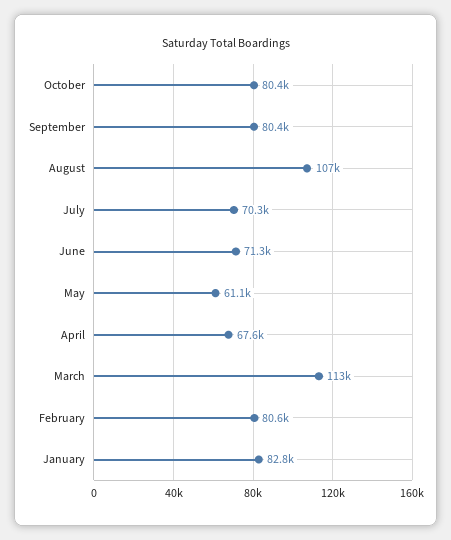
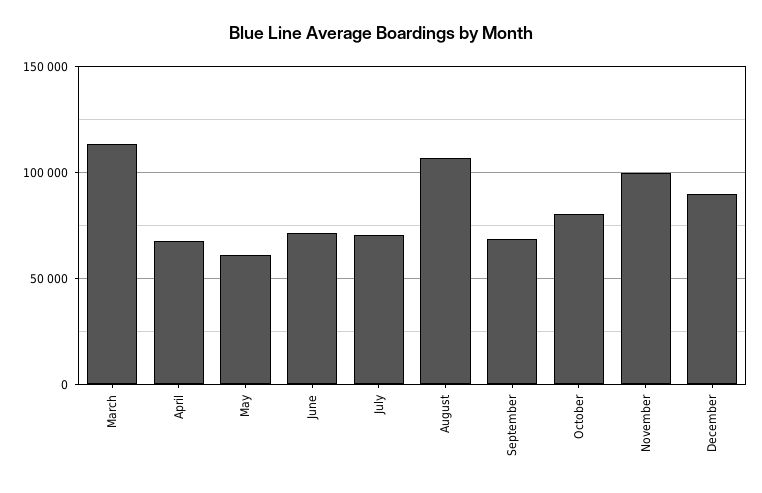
September: 80400 -> 70000
February: 80600 -> none
January: 82800 -> none
November: none -> 100000
December: none -> 90000

